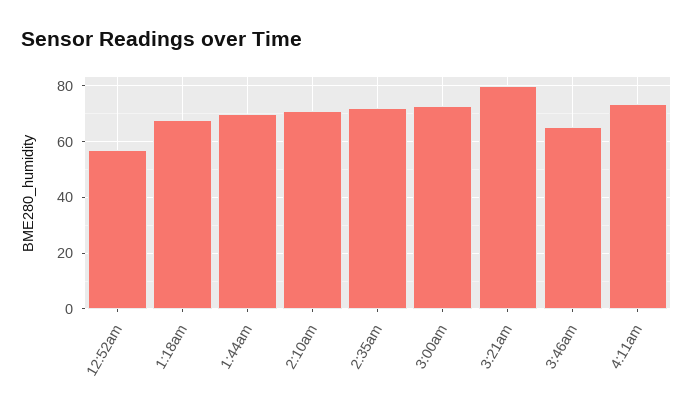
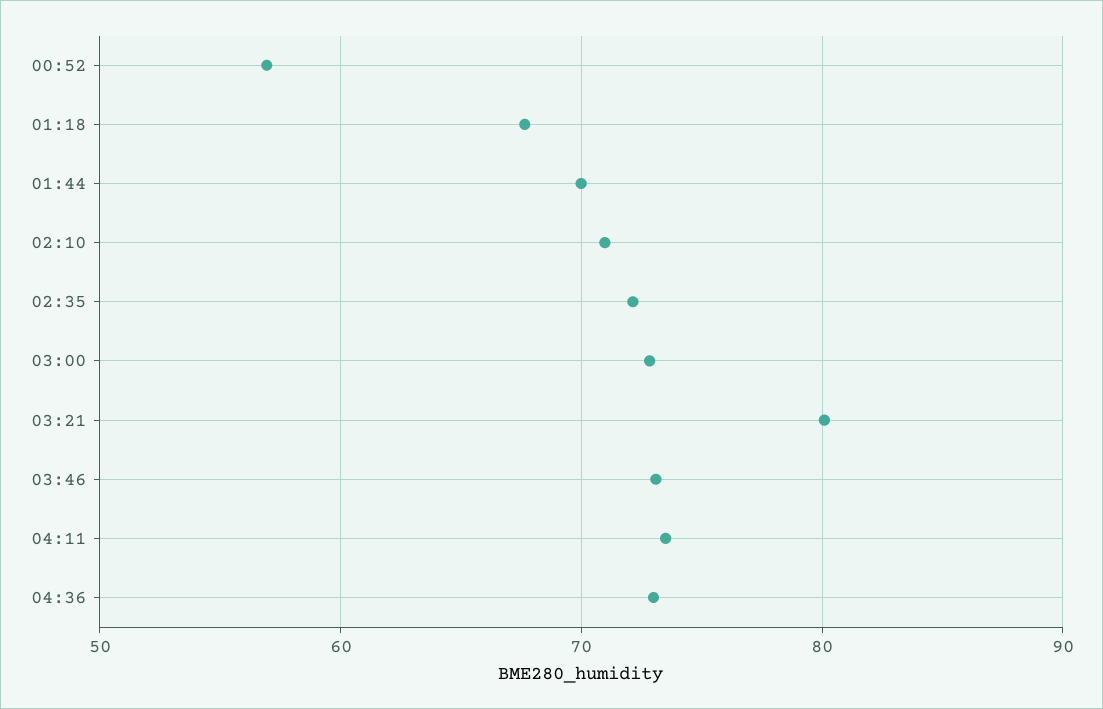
3:46am: 65 -> 73
04:36: none -> 73

